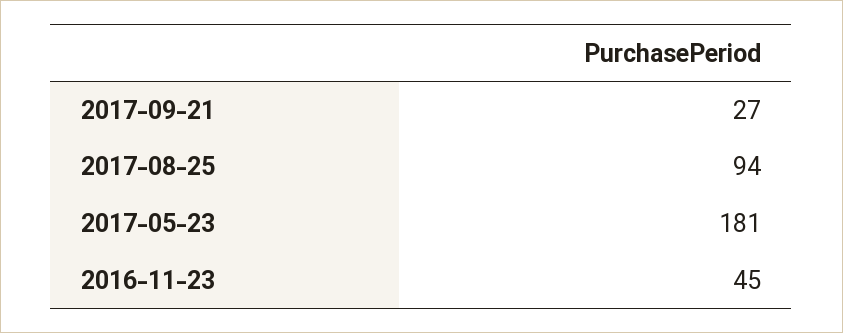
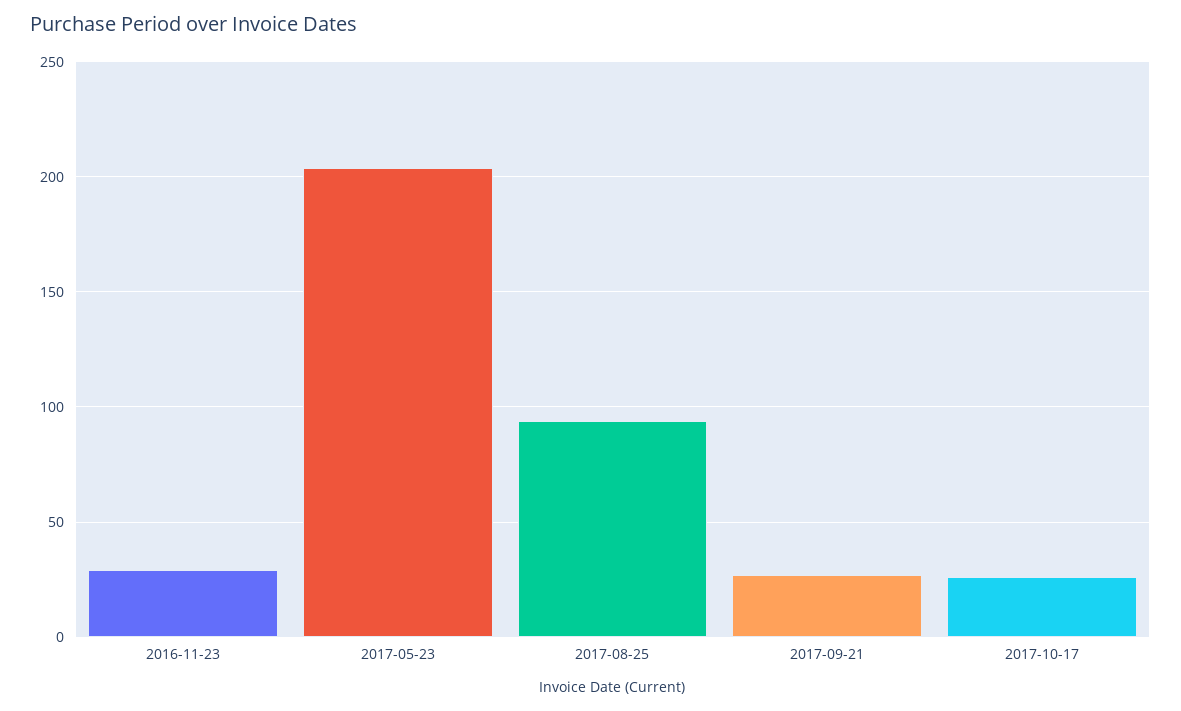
2017-05-23: 181 -> 205
2016-11-23: 45 -> 30
2017-10-17: none -> 25

